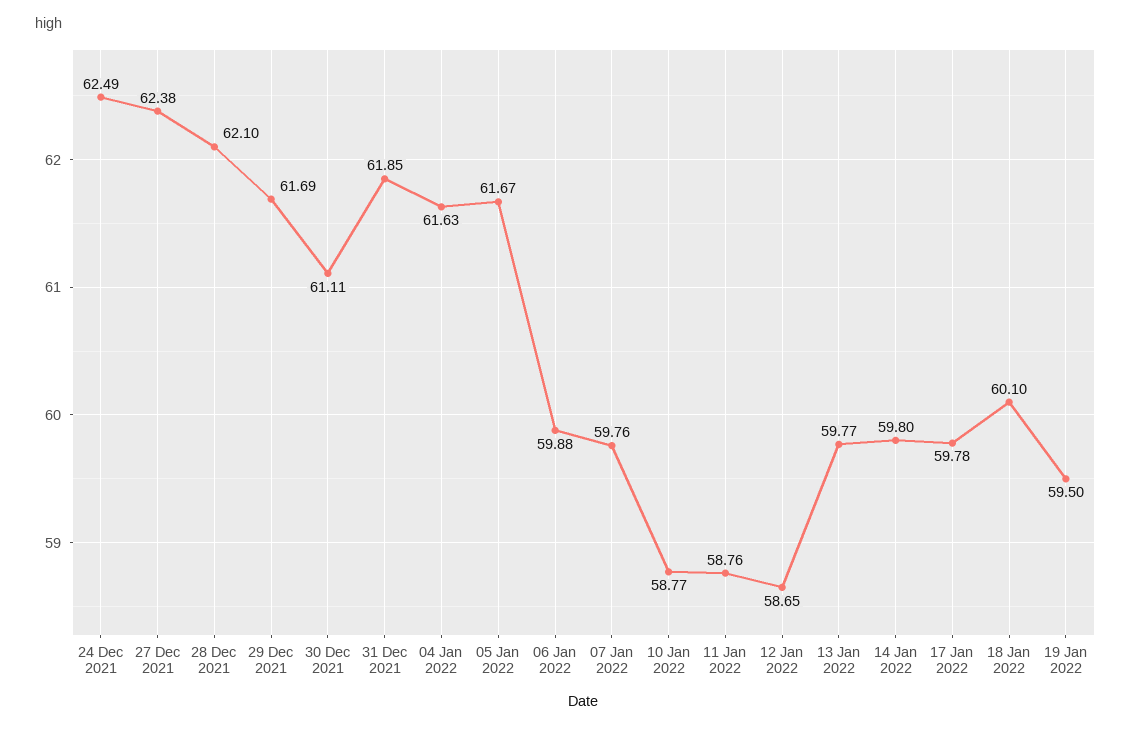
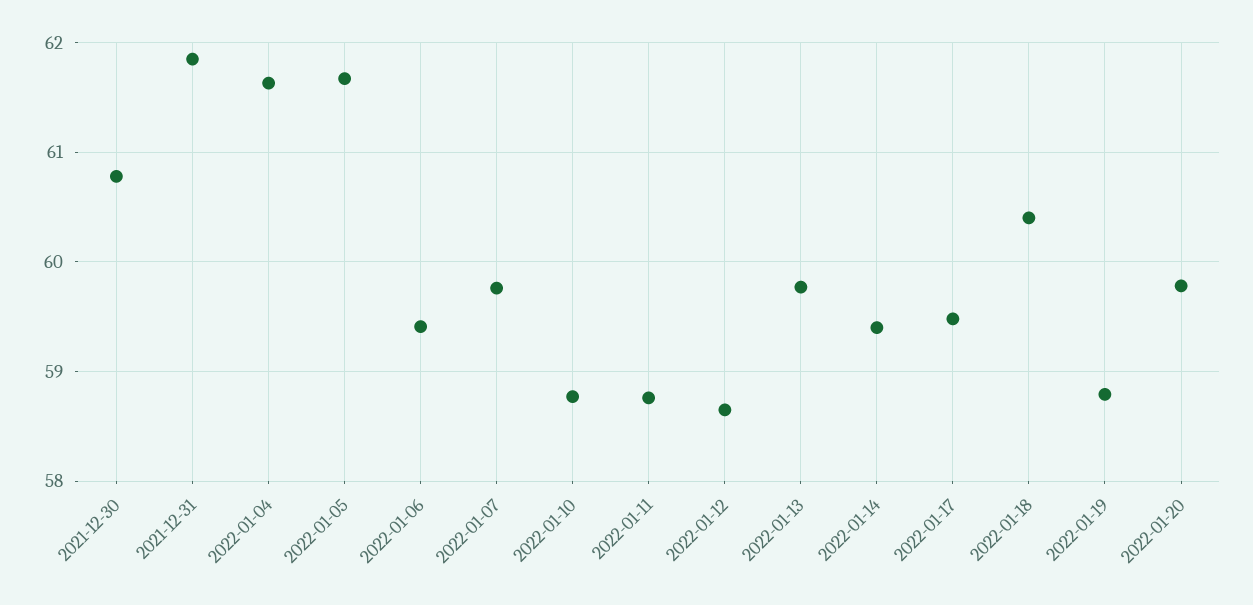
24 Dec 2021: 62.49 -> none
27 Dec 2021: 62.38 -> none
28 Dec 2021: 62.1 -> none
29 Dec 2021: 61.69 -> none
30 Dec 2021: 61.11 -> 60.8
06 Jan 2022: 59.88 -> 59.4
14 Jan 2022: 59.8 -> 59.4
17 Jan 2022: 59.78 -> 59.5
18 Jan 2022: 60.1 -> 60.4
19 Jan 2022: 59.5 -> 58.8
2022-01-20: none -> 59.8

